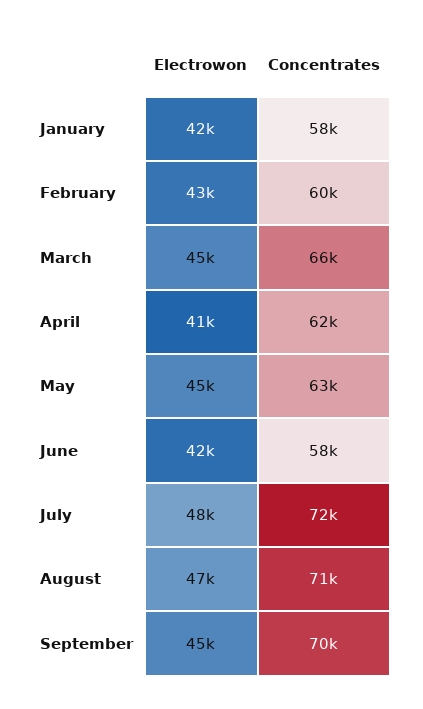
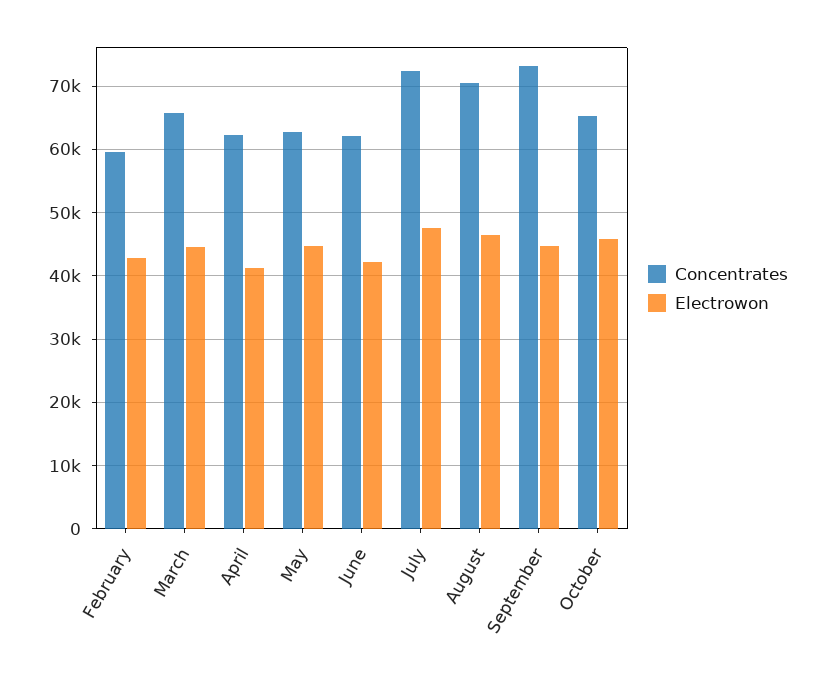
Electrowon, January: 42000 -> none
Concentrates, January: 58000 -> none
Concentrates, June: 58000 -> 62000
Concentrates, September: 70000 -> 73000
Concentrates, October: none -> 65000
Electrowon, October: none -> 46000

